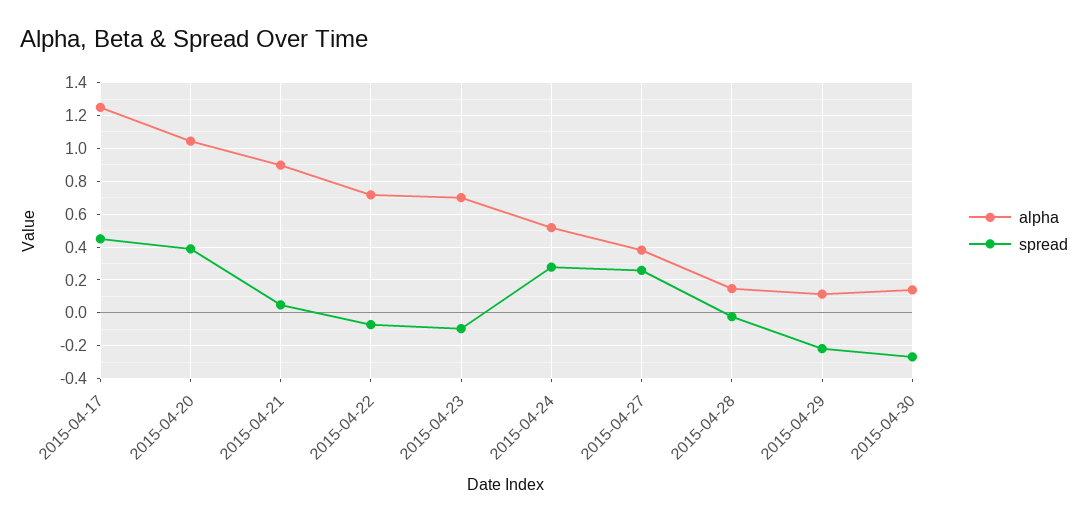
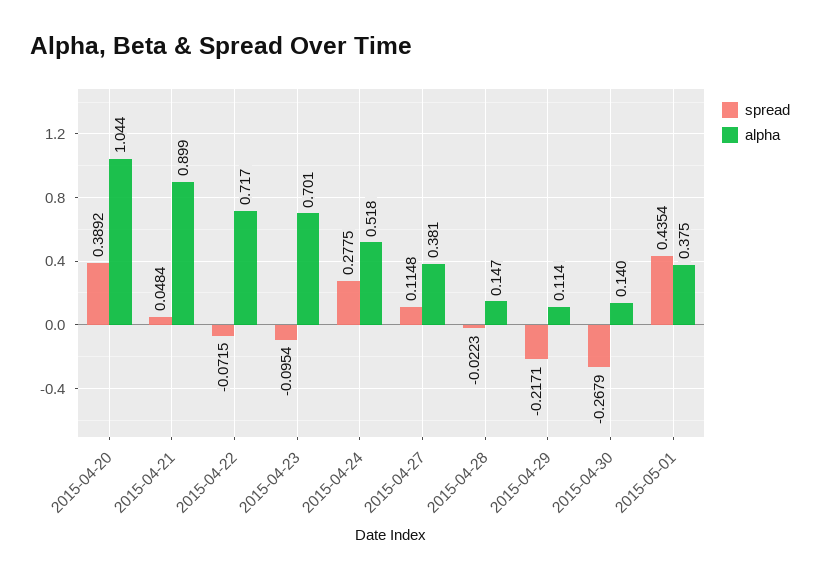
alpha, 2015-04-17: 1.25 -> none
spread, 2015-04-17: 0.45 -> none
spread, 2015-04-27: 0.25 -> 0.1148
spread, 2015-05-01: none -> 0.4354
alpha, 2015-05-01: none -> 0.375

